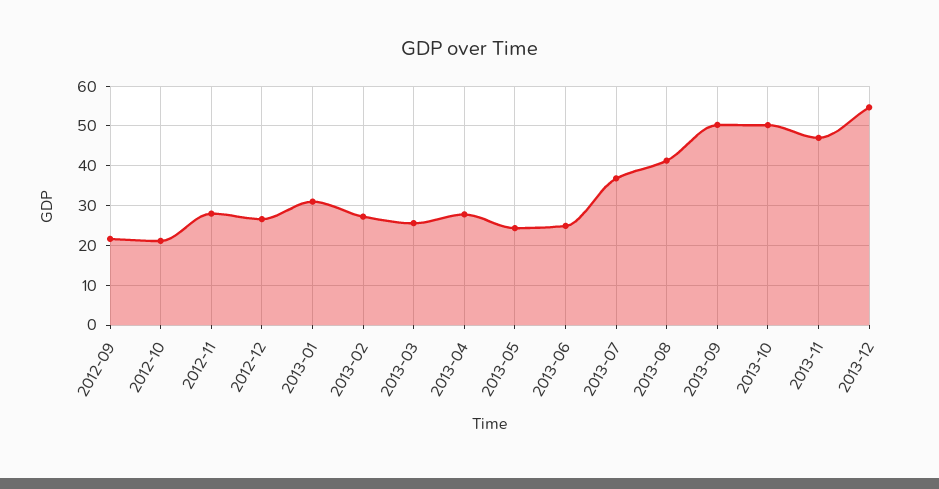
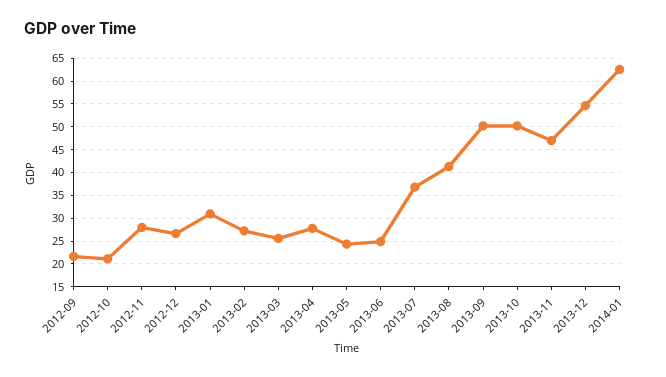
2014-01: none -> 62.5

